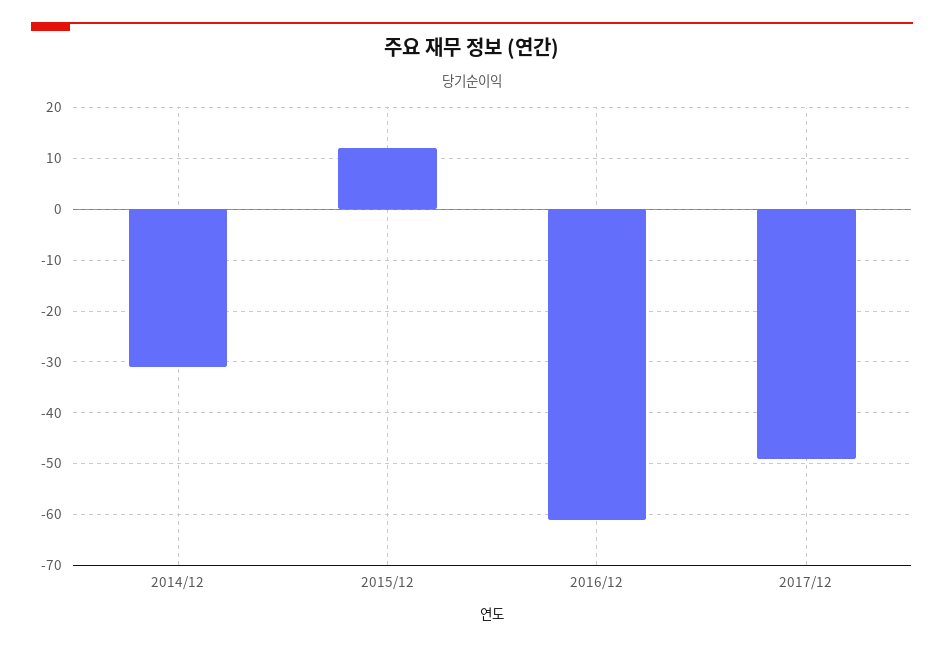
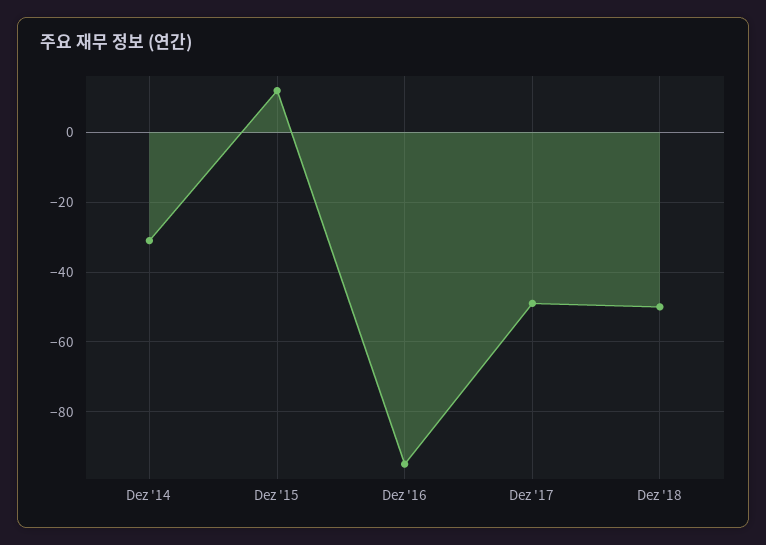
2016/12: -60 -> -95
Dez '18: none -> -50

